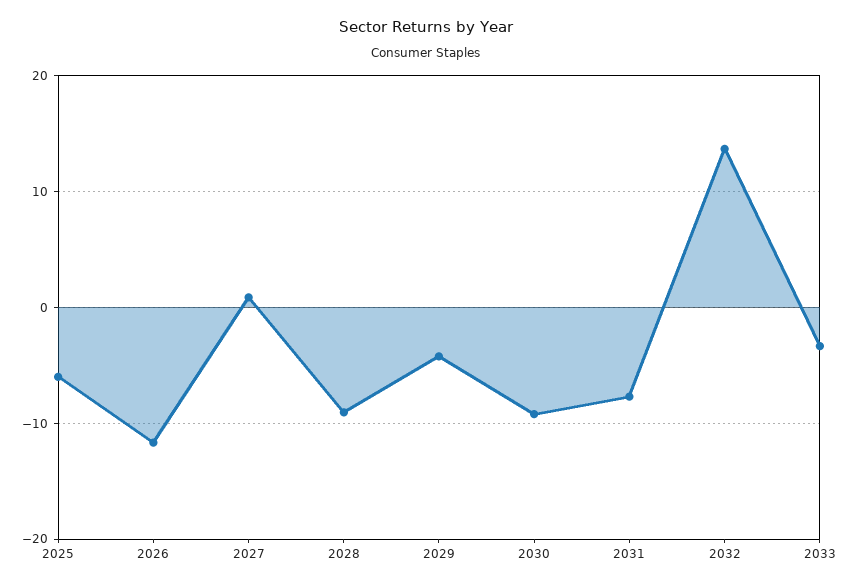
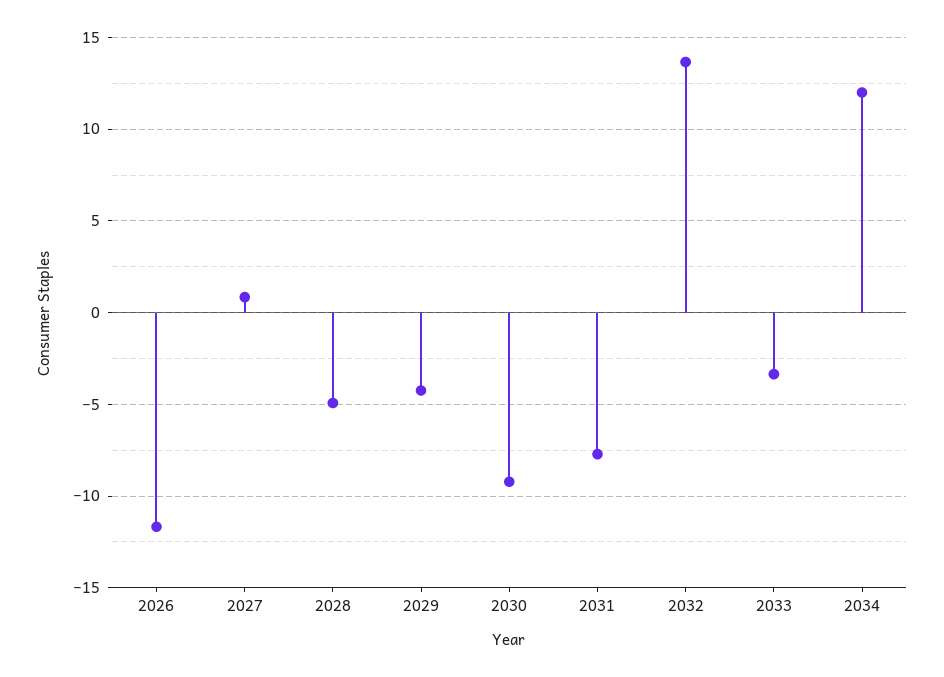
2025: -6 -> none
2028: -9 -> -5
2034: none -> 12

